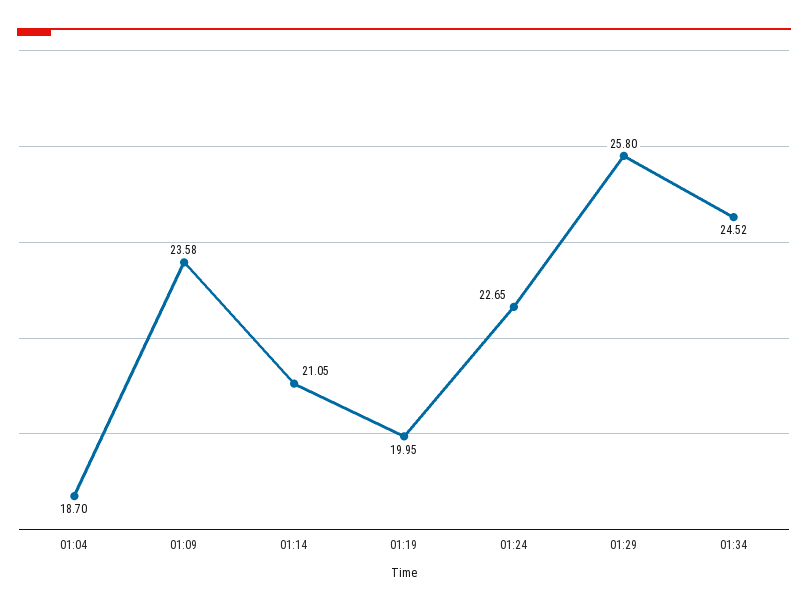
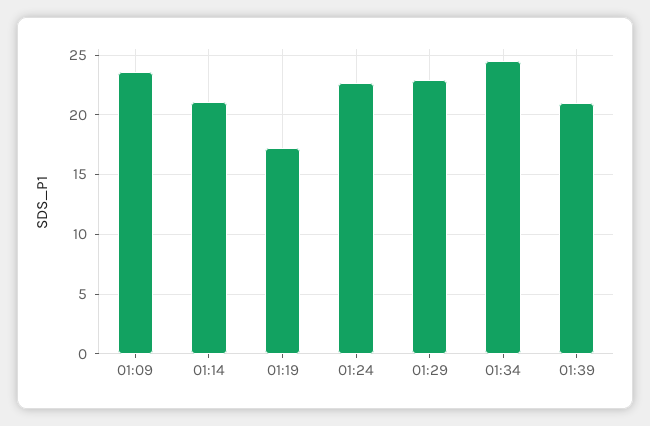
01:04: 18.7 -> none
01:19: 19.95 -> 17
01:29: 25.8 -> 23
01:39: none -> 21

